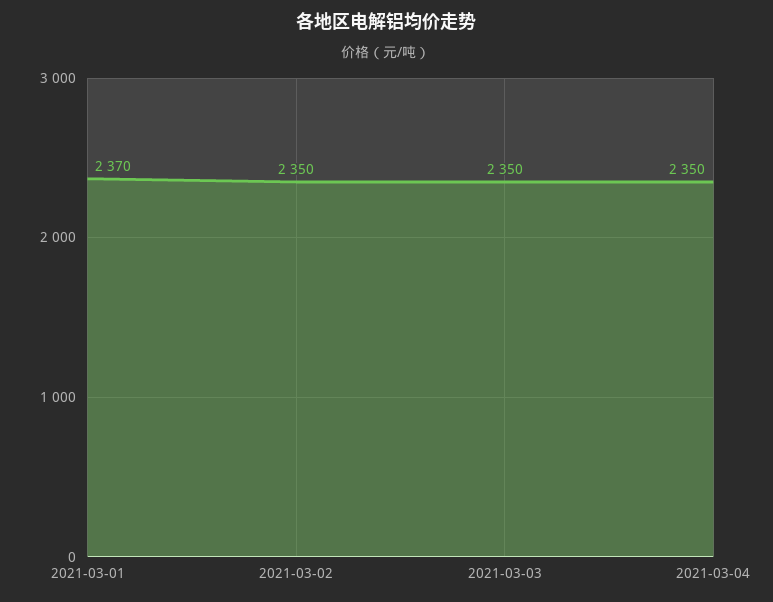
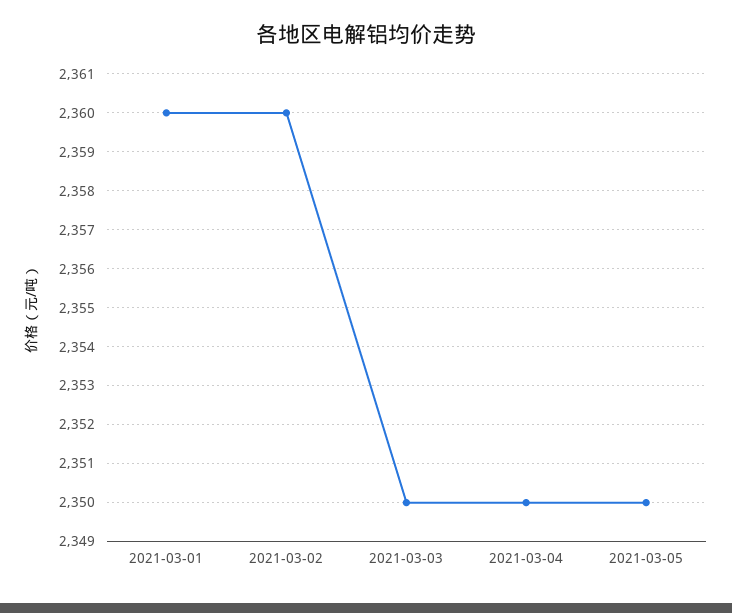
2021-03-01: 2370 -> 2360
2021-03-02: 2350 -> 2360
2021-03-05: none -> 2350

